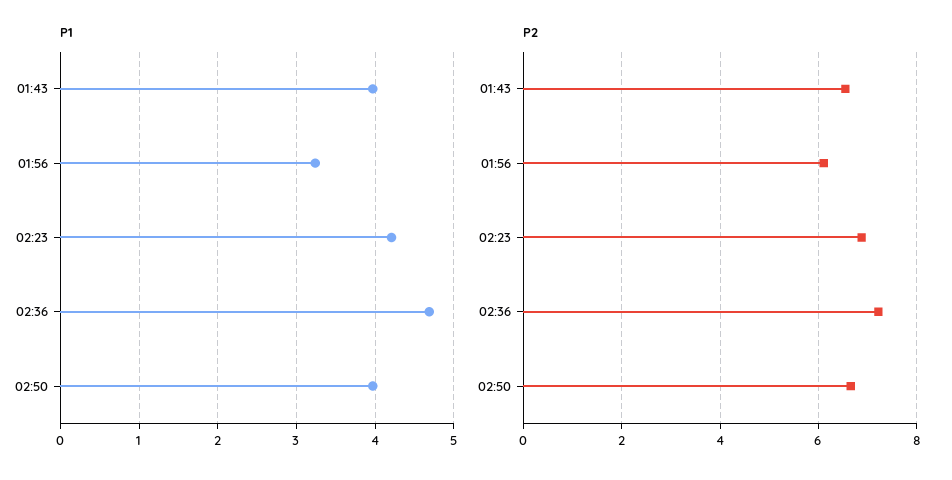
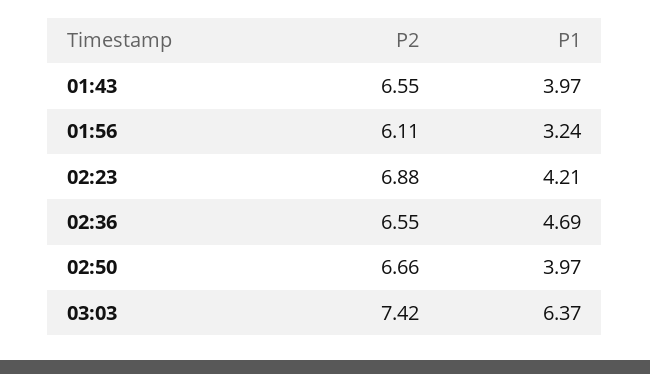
P2, 02:36: 7.2 -> 6.55
P2, 03:03: none -> 7.42
P1, 03:03: none -> 6.37

